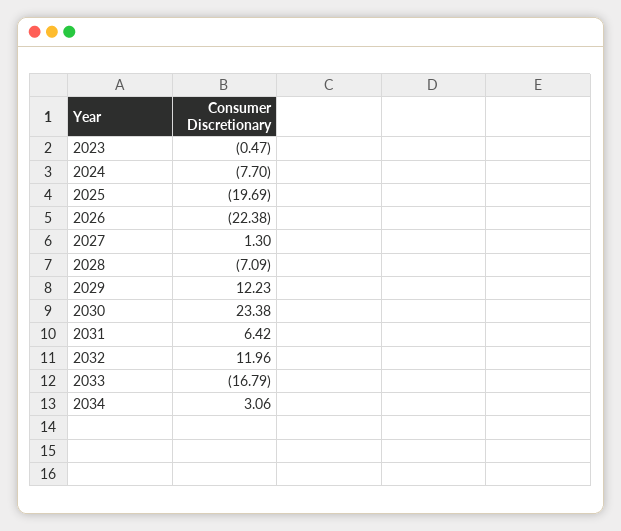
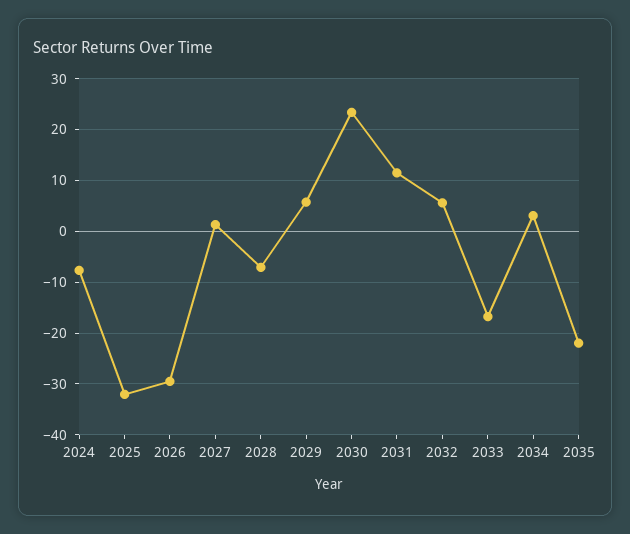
2023: -0.47 -> none
2025: -19.69 -> -32
2026: -22.38 -> -30
2029: 12.23 -> 6
2031: 6.42 -> 12
2032: 11.96 -> 6
2035: none -> -22

